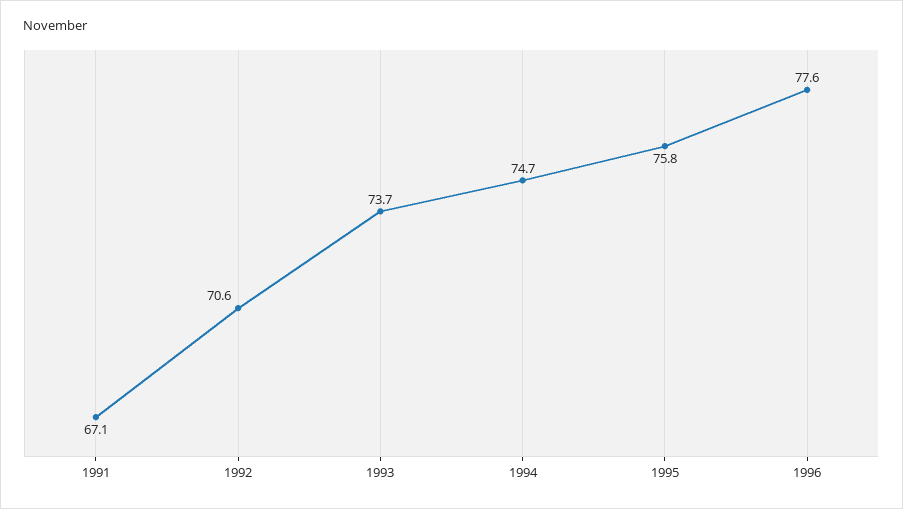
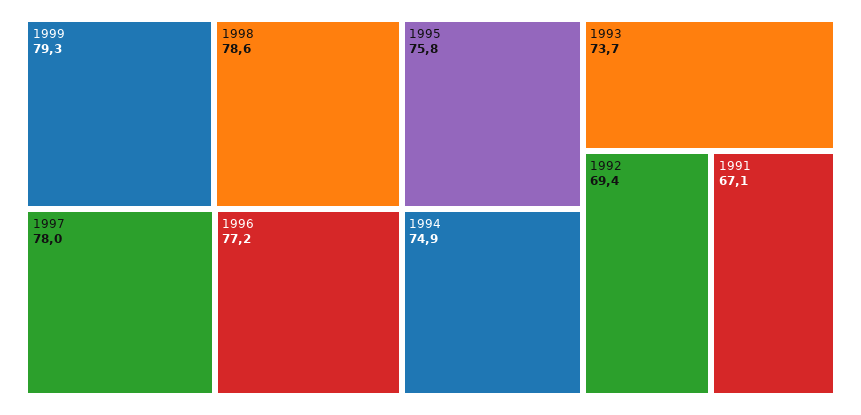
1992: 70.6 -> 69.4
1994: 74.7 -> 74.9
1996: 77.6 -> 77.2
1999: none -> 79.3
1998: none -> 78.6
1997: none -> 78

